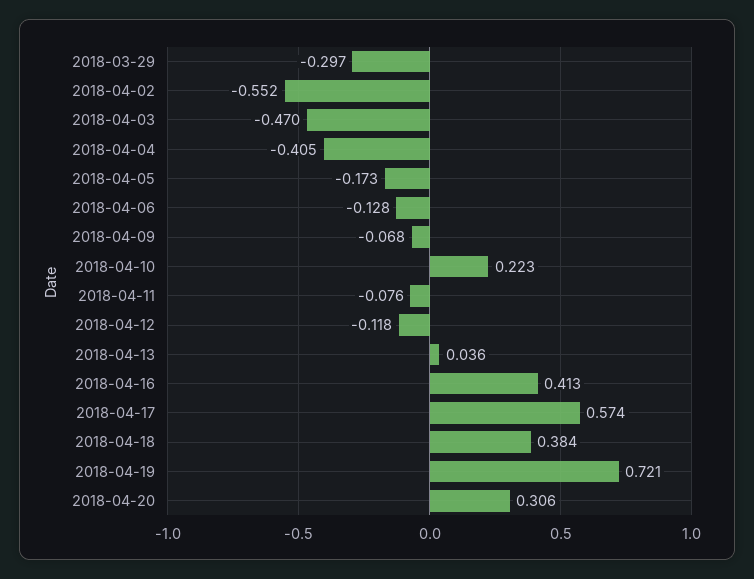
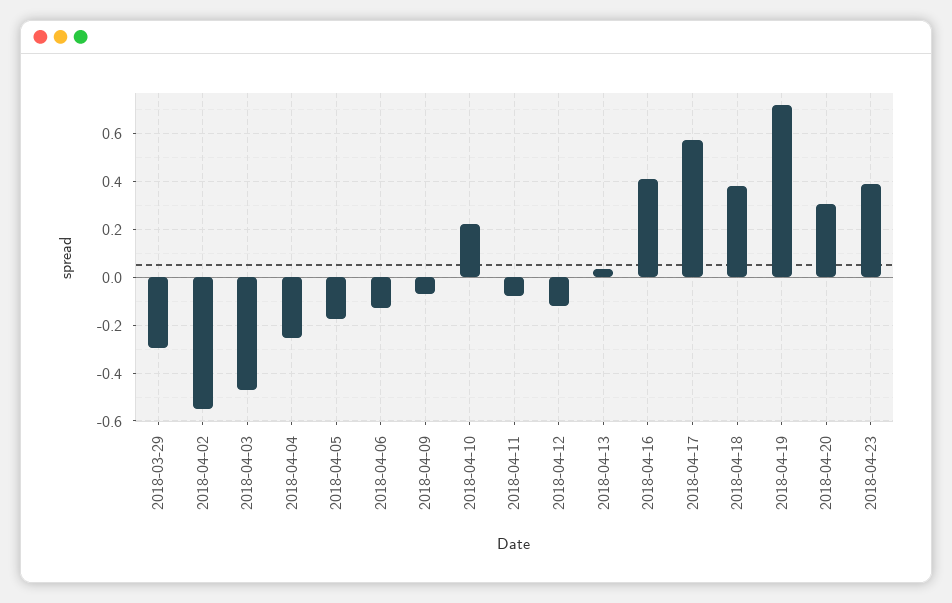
2018-04-04: -0.405 -> -0.25
2018-04-23: none -> 0.4

